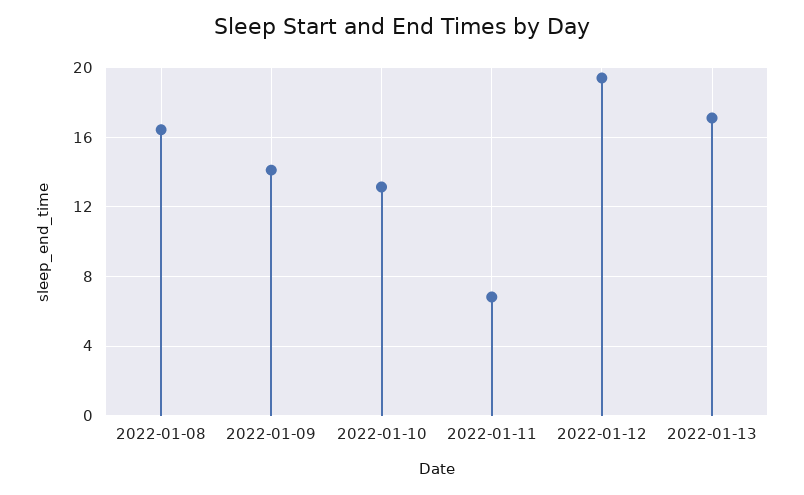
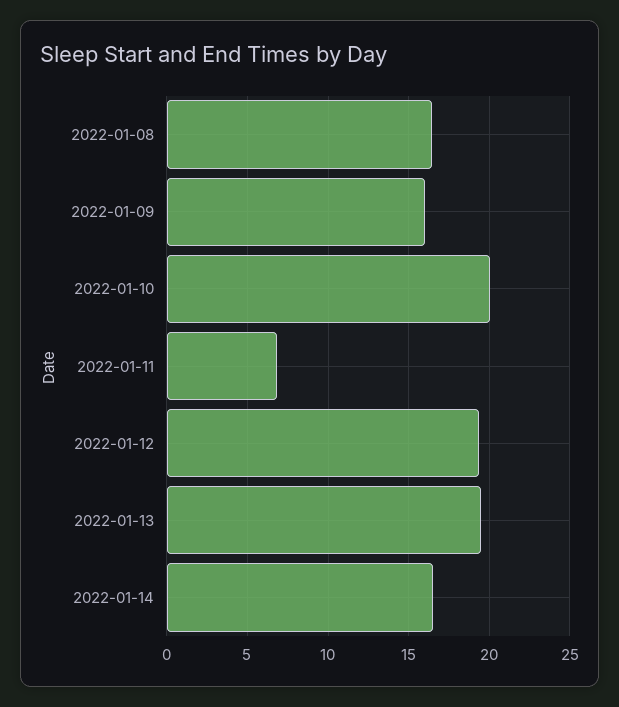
2022-01-09: 14 -> 16
2022-01-10: 13 -> 20
2022-01-13: 17 -> 19.5
2022-01-14: none -> 16.5

